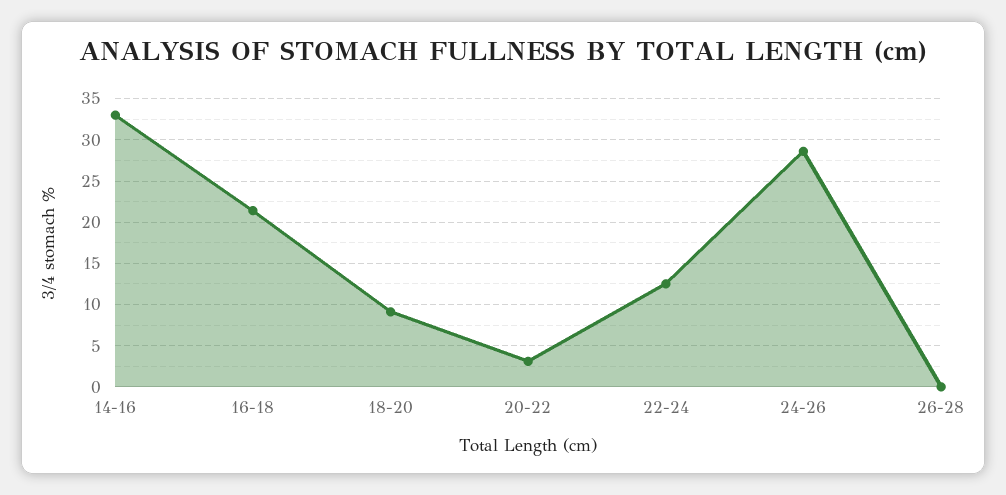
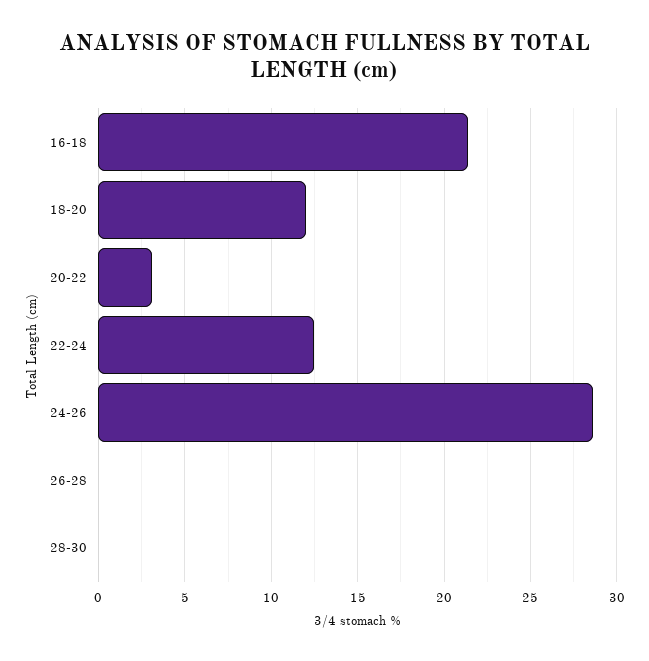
14-16: 33 -> none
18-20: 9 -> 12
28-30: none -> 0

